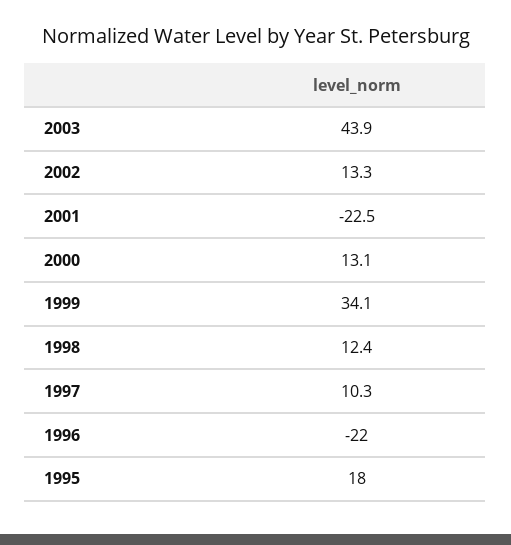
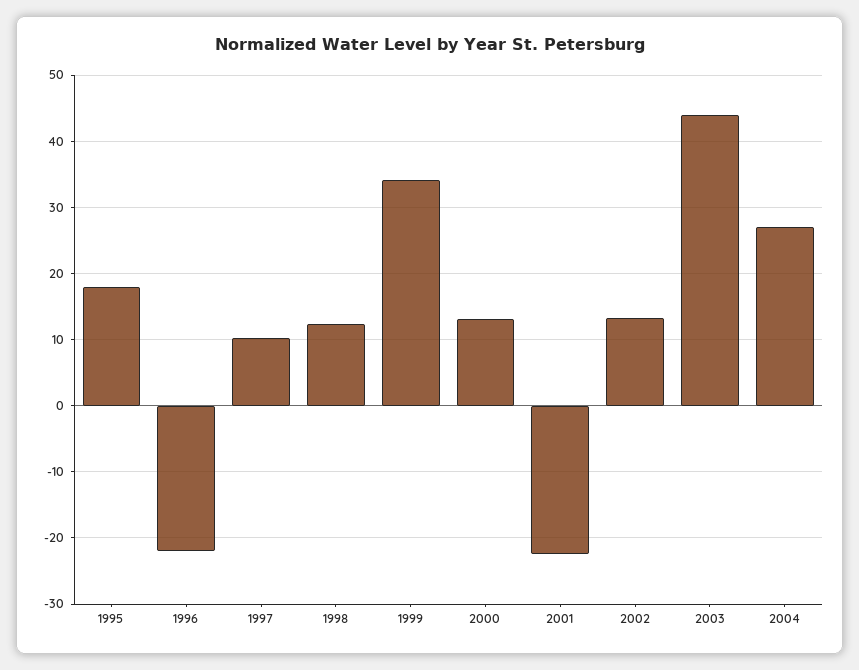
2004: none -> 27

